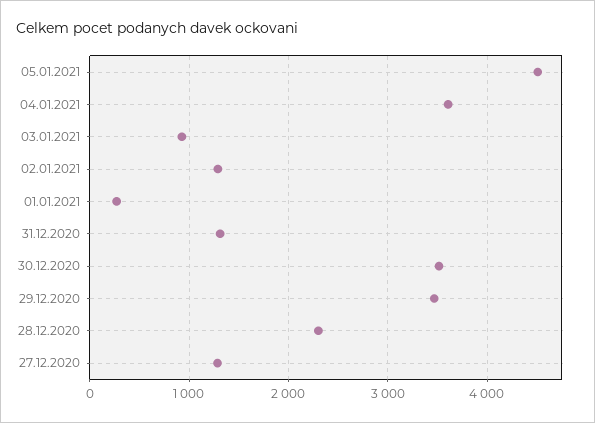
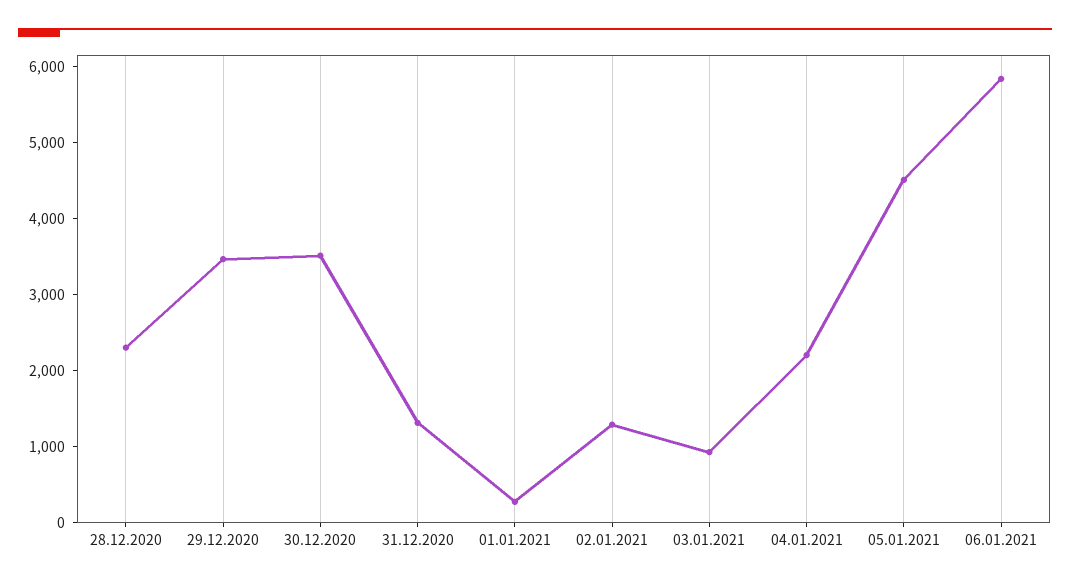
04.01.2021: 3600 -> 2200
27.12.2020: 1300 -> none
06.01.2021: none -> 5800

